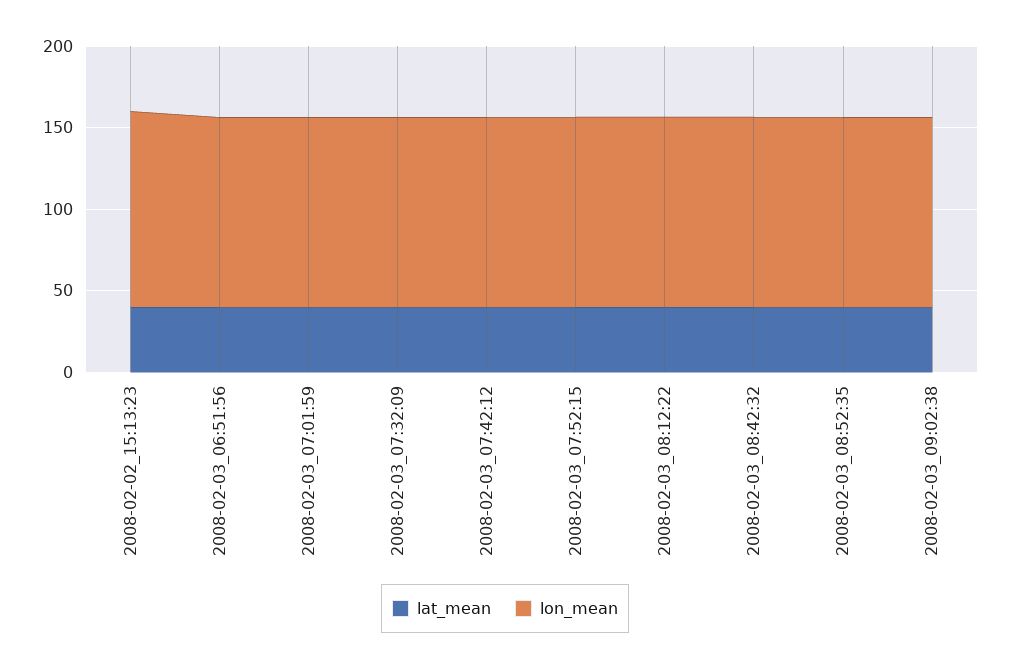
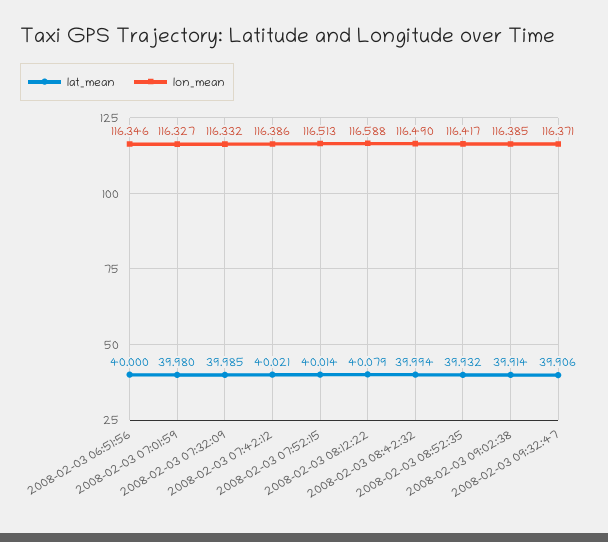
lat_mean, 2008-02-02_15:13:23: 40 -> none
lon_mean, 2008-02-02_15:13:23: 120 -> none
lat_mean, 2008-02-03 09:32:47: none -> 39.906
lon_mean, 2008-02-03 09:32:47: none -> 116.371

